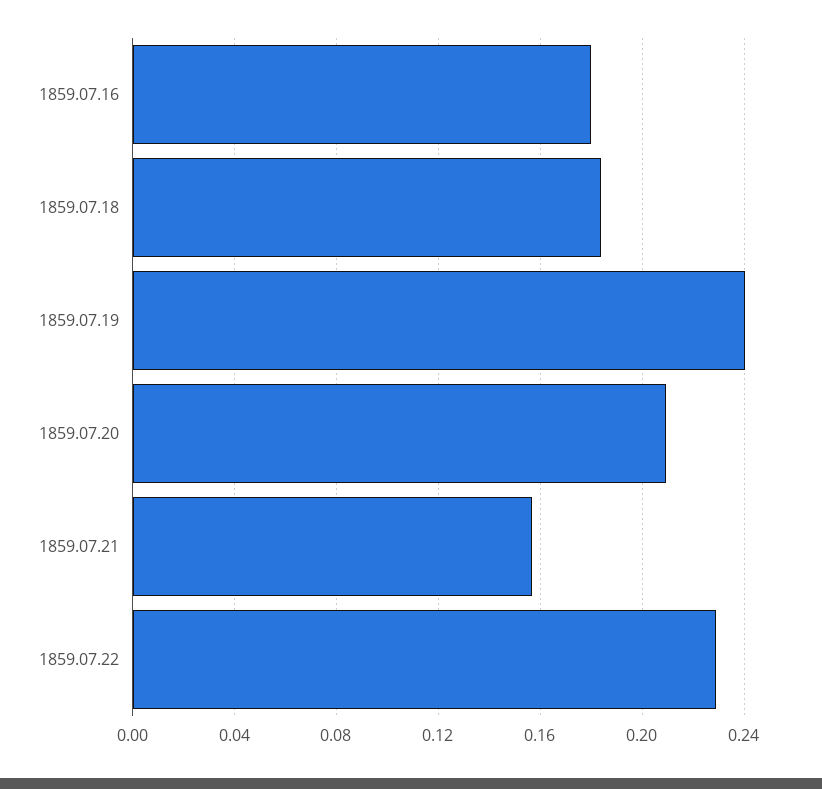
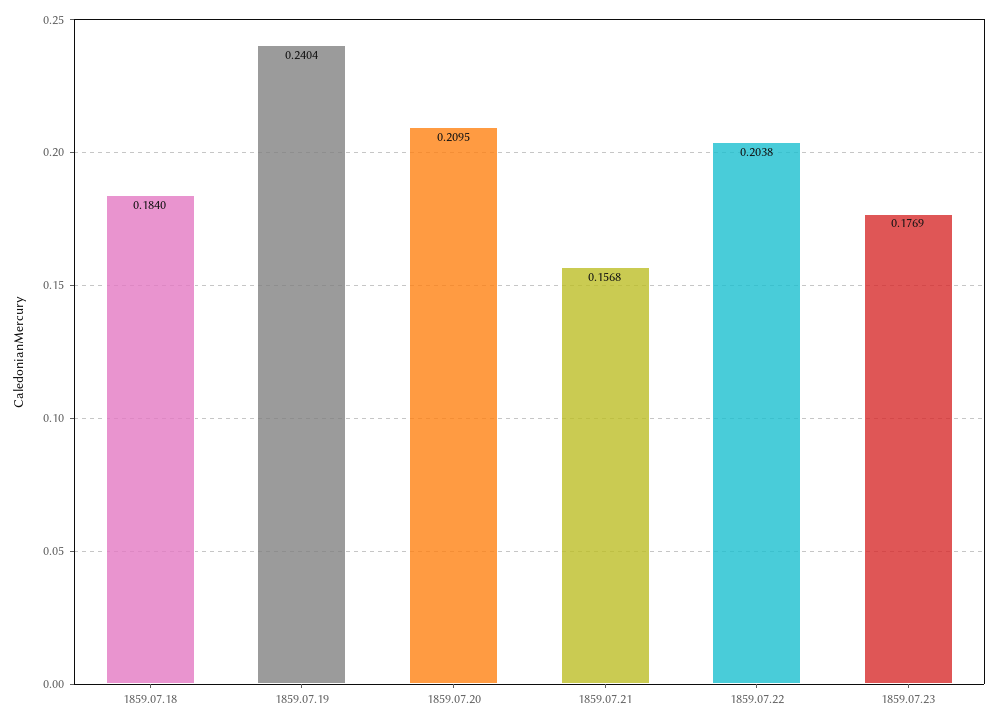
1859.07.16: 0.18 -> none
1859.07.22: 0.23 -> 0.2038
1859.07.23: none -> 0.1769

